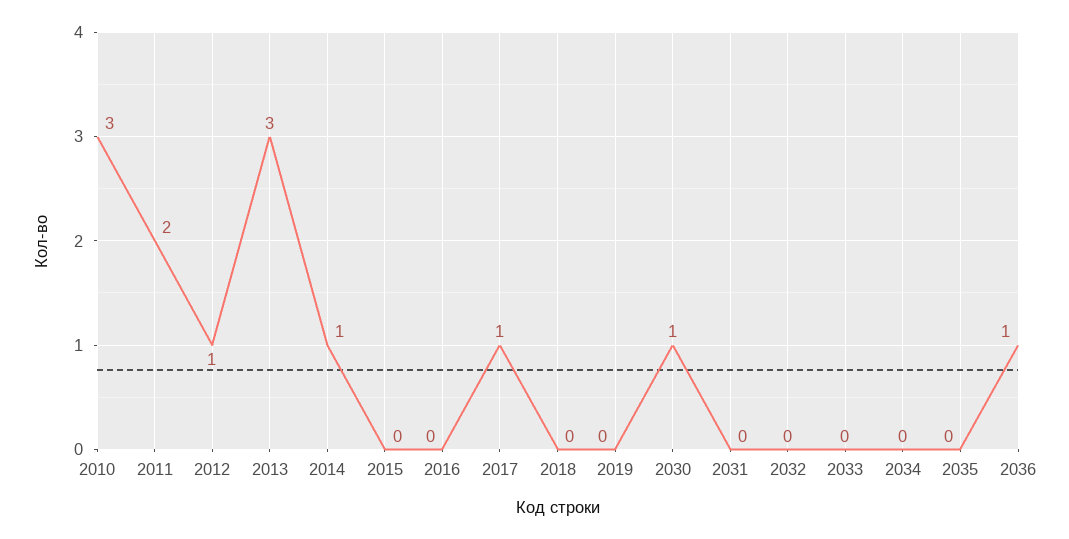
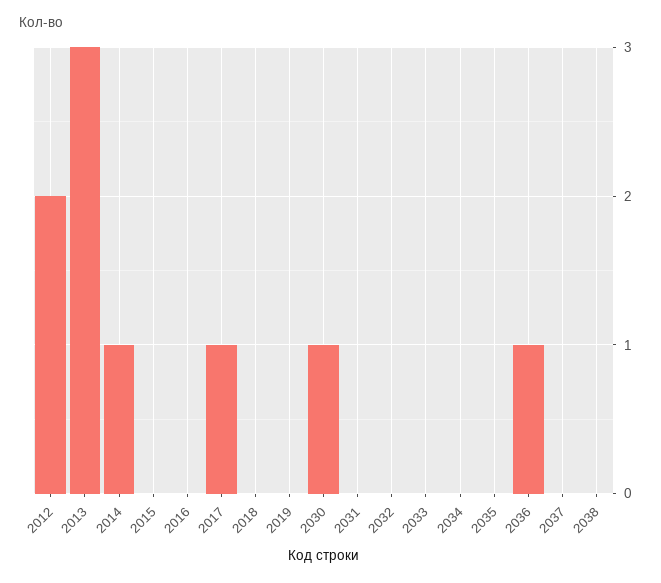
2010: 3 -> none
2011: 2 -> none
2012: 1 -> 2
2037: none -> 0
2038: none -> 0

